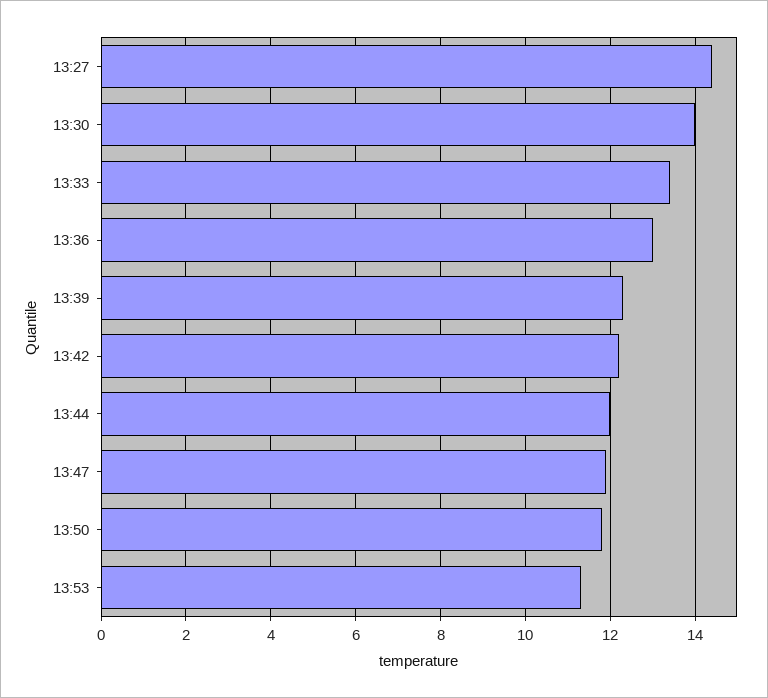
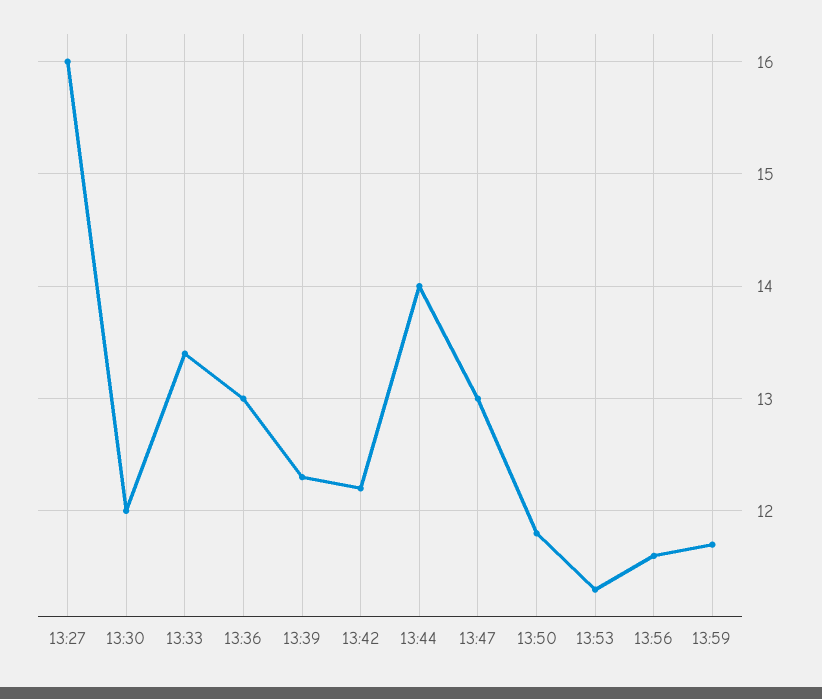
13:27: 14.5 -> 16
13:30: 14 -> 12
13:44: 12 -> 14
13:47: 12 -> 13
13:56: none -> 11.6
13:59: none -> 11.7

